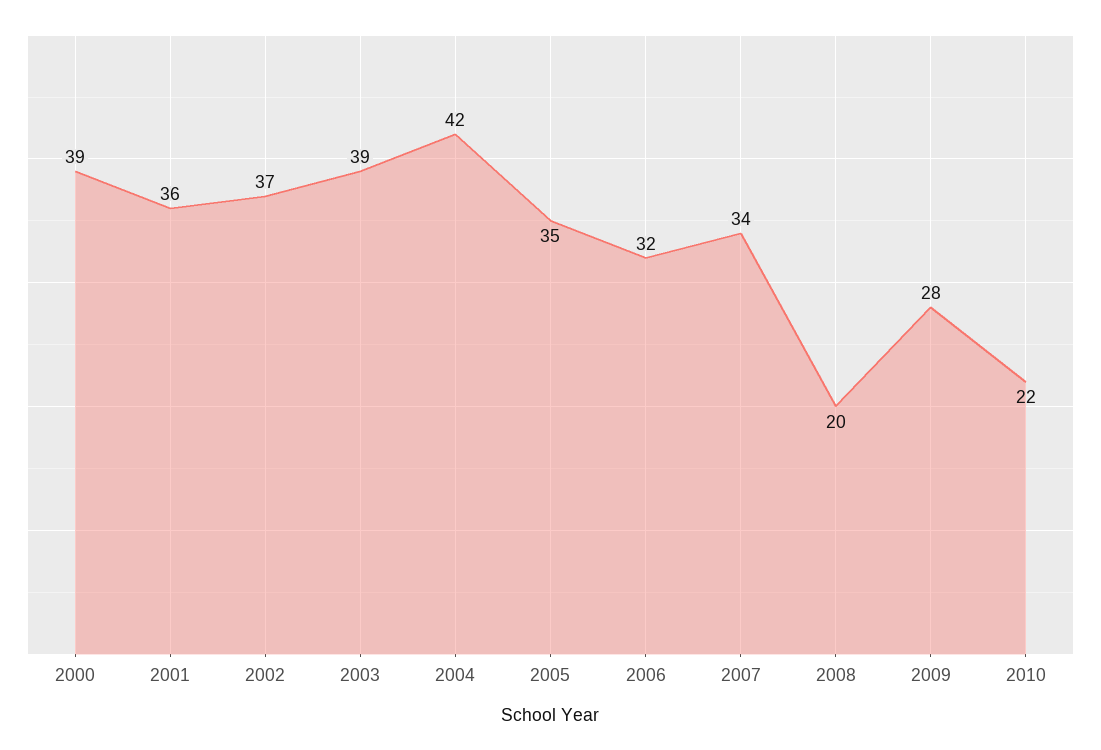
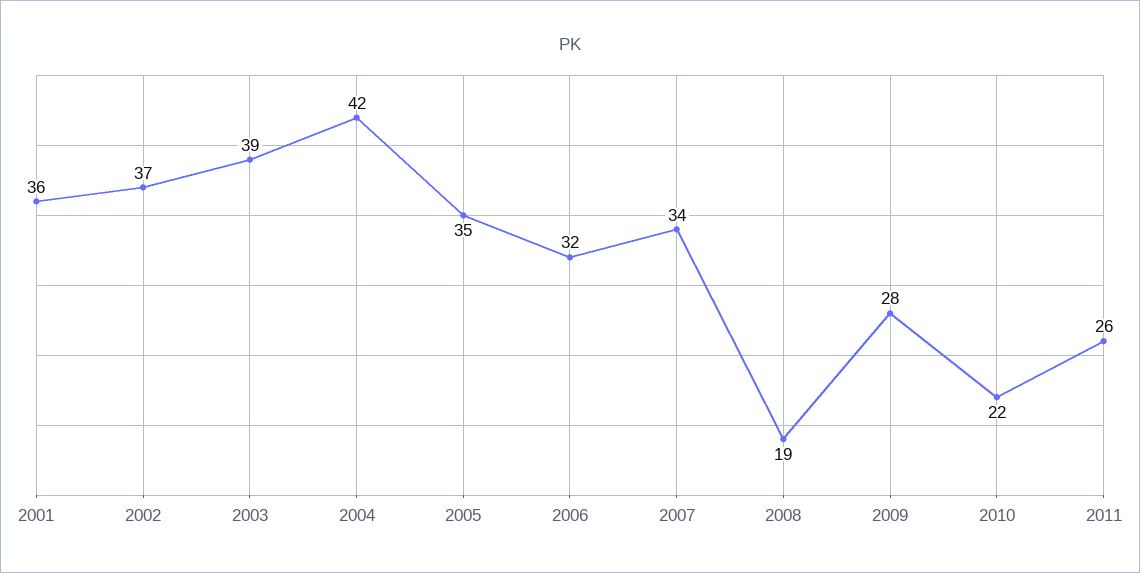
2000: 39 -> none
2008: 20 -> 19
2011: none -> 26

